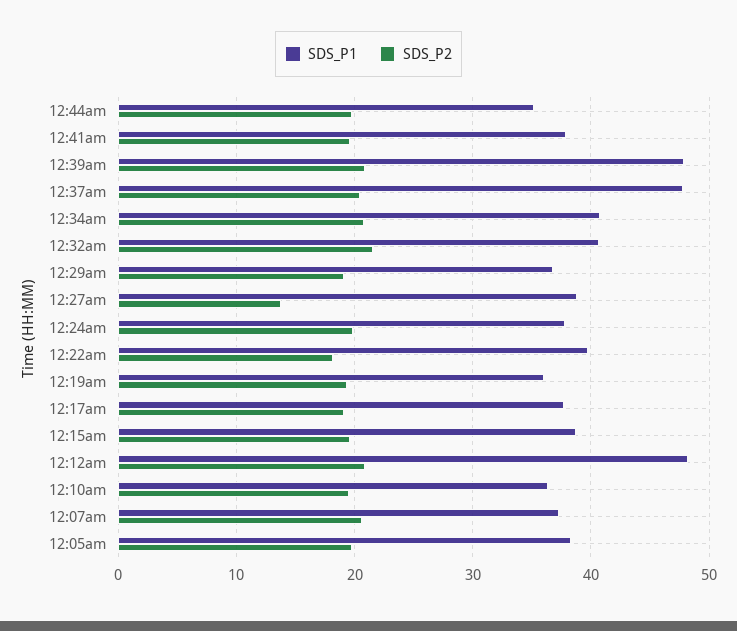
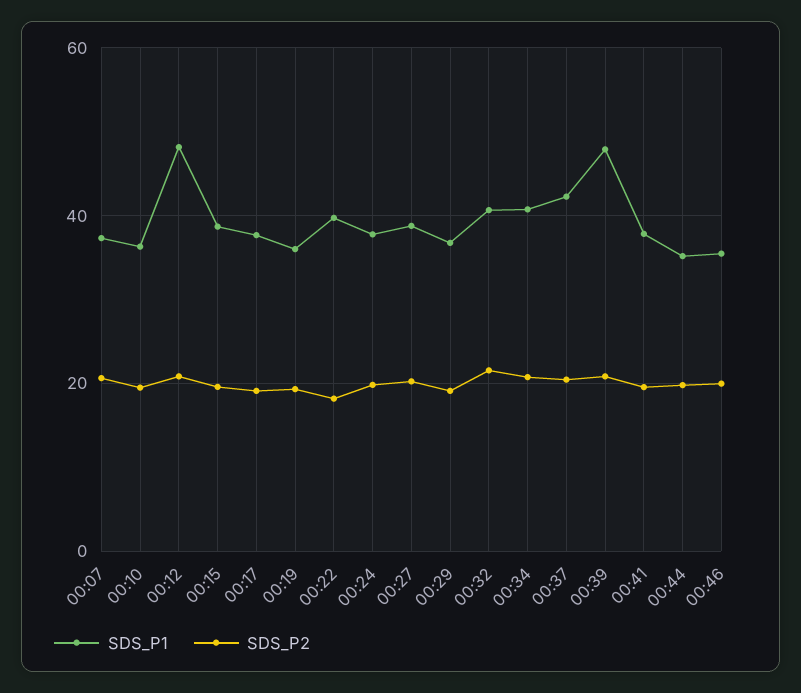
SDS_P1, 12:37am: 48 -> 42
SDS_P2, 12:27am: 14 -> 20
SDS_P1, 12:05am: 38 -> none
SDS_P2, 12:05am: 20 -> none
SDS_P1, 00:46: none -> 36
SDS_P2, 00:46: none -> 20

